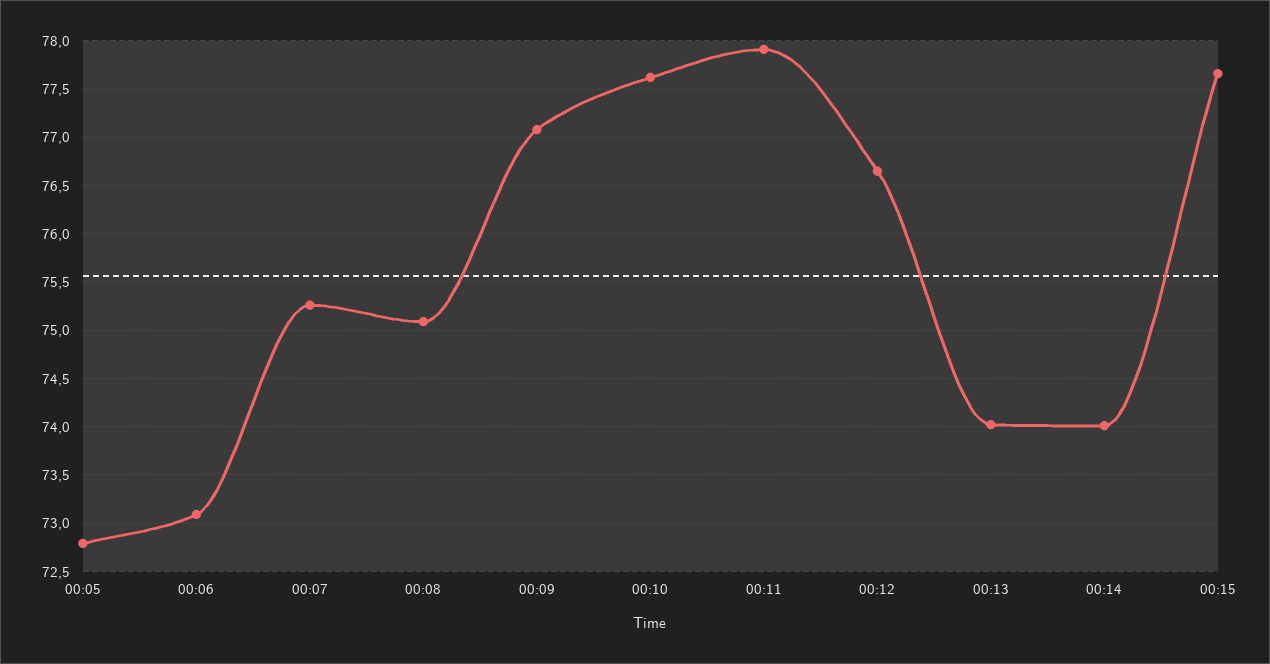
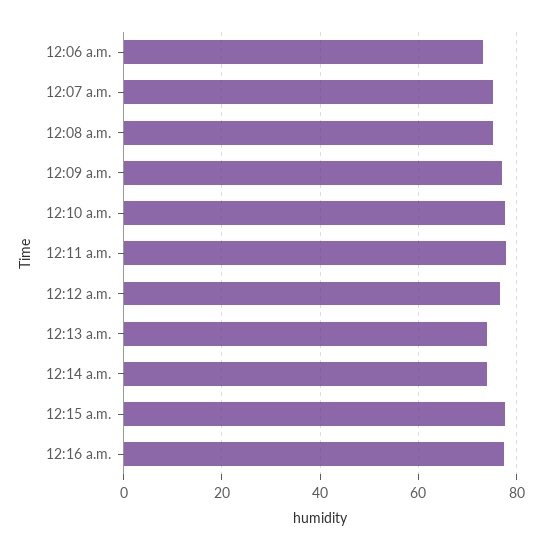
00:05: 72.8 -> none
12:16 a.m.: none -> 78

